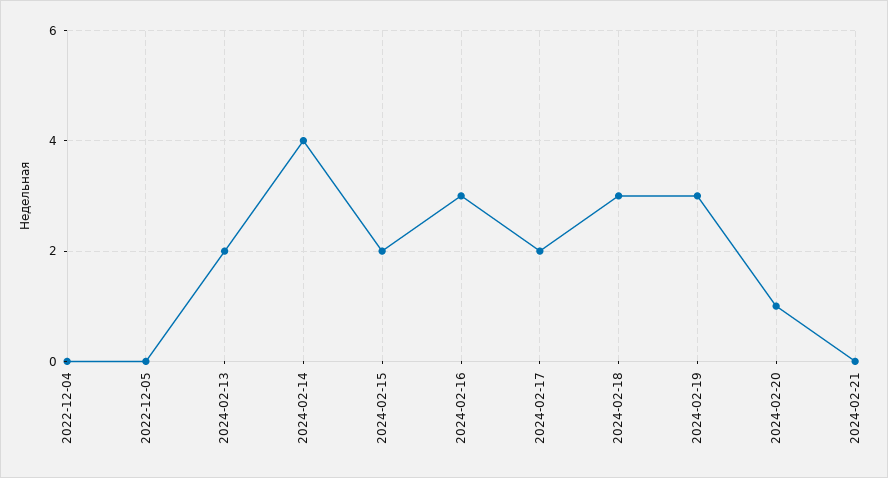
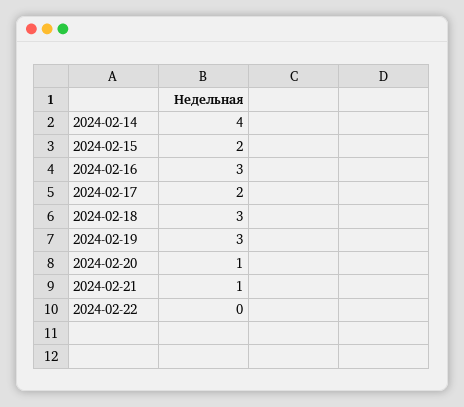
2022-12-04: 0 -> none
2022-12-05: 0 -> none
2024-02-13: 2 -> none
2024-02-21: 0 -> 1
2024-02-22: none -> 0

